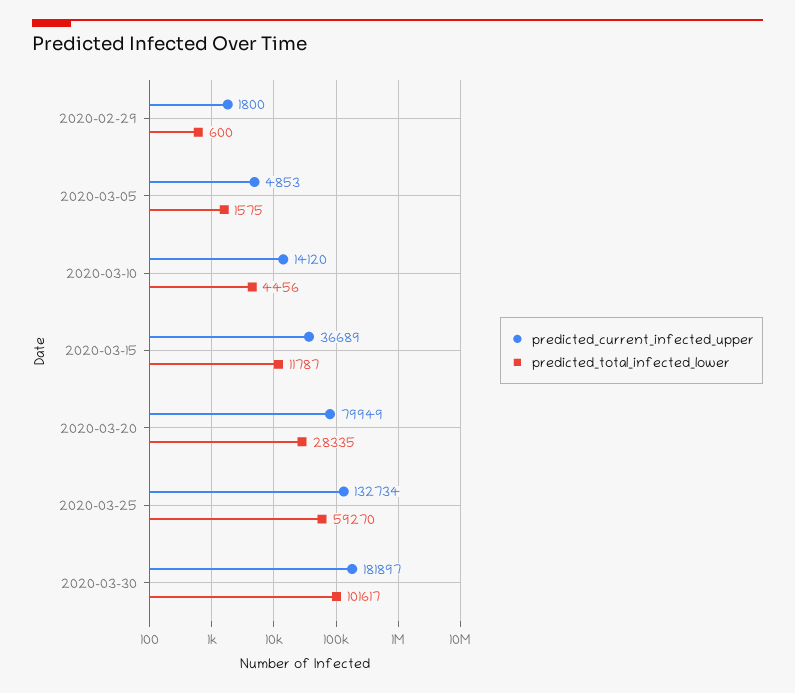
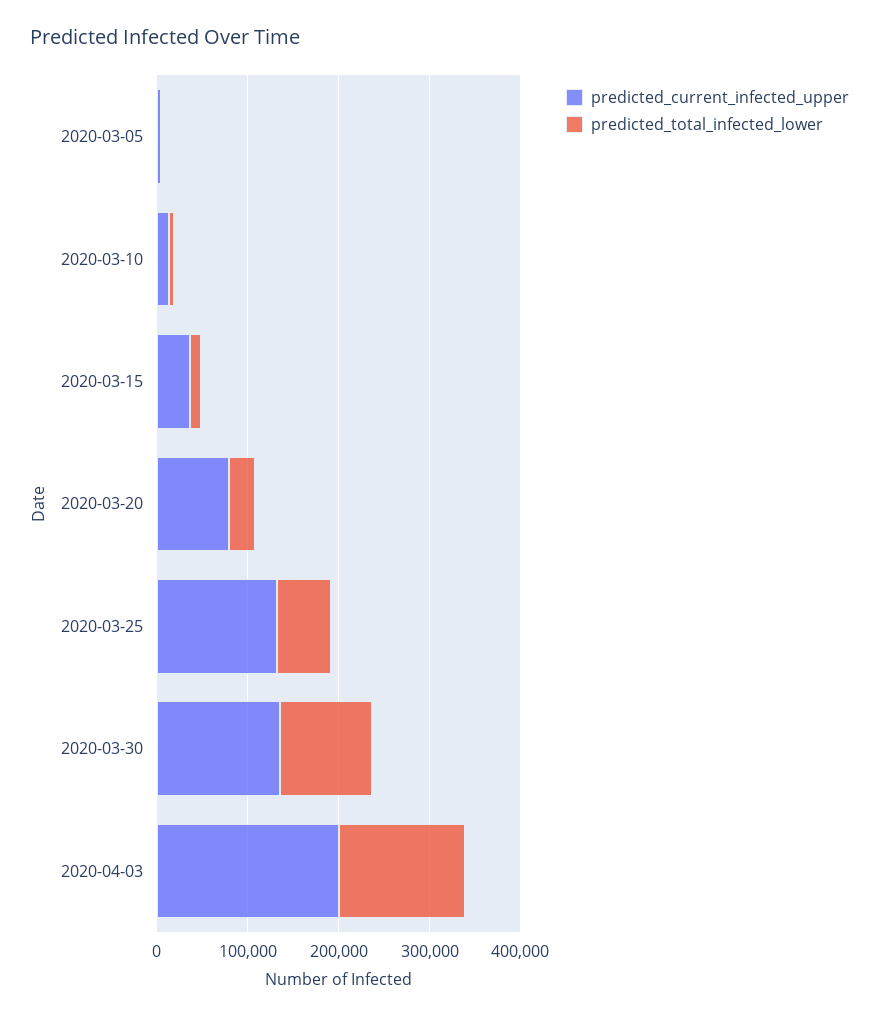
predicted_current_infected_upper, 2020-02-29: 1800 -> none
predicted_total_infected_lower, 2020-02-29: 600 -> none
predicted_current_infected_upper, 2020-03-30: 181897 -> 140000
predicted_current_infected_upper, 2020-04-03: none -> 200000
predicted_total_infected_lower, 2020-04-03: none -> 140000

